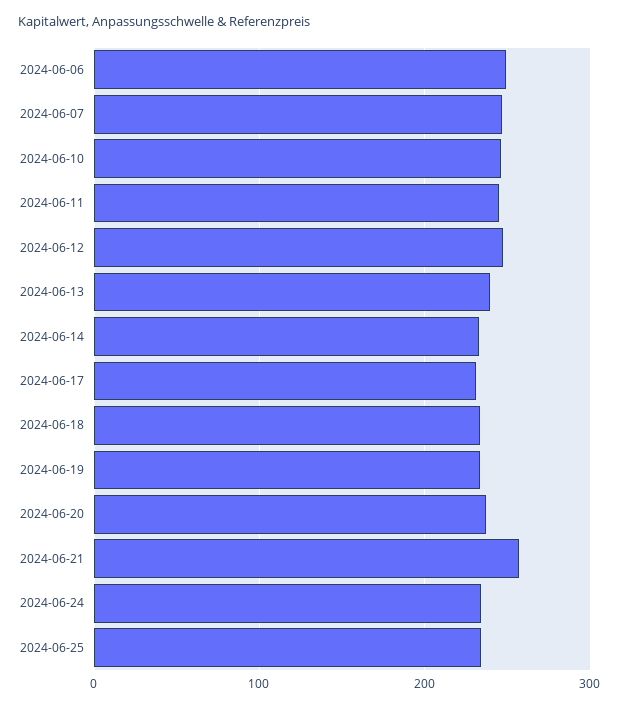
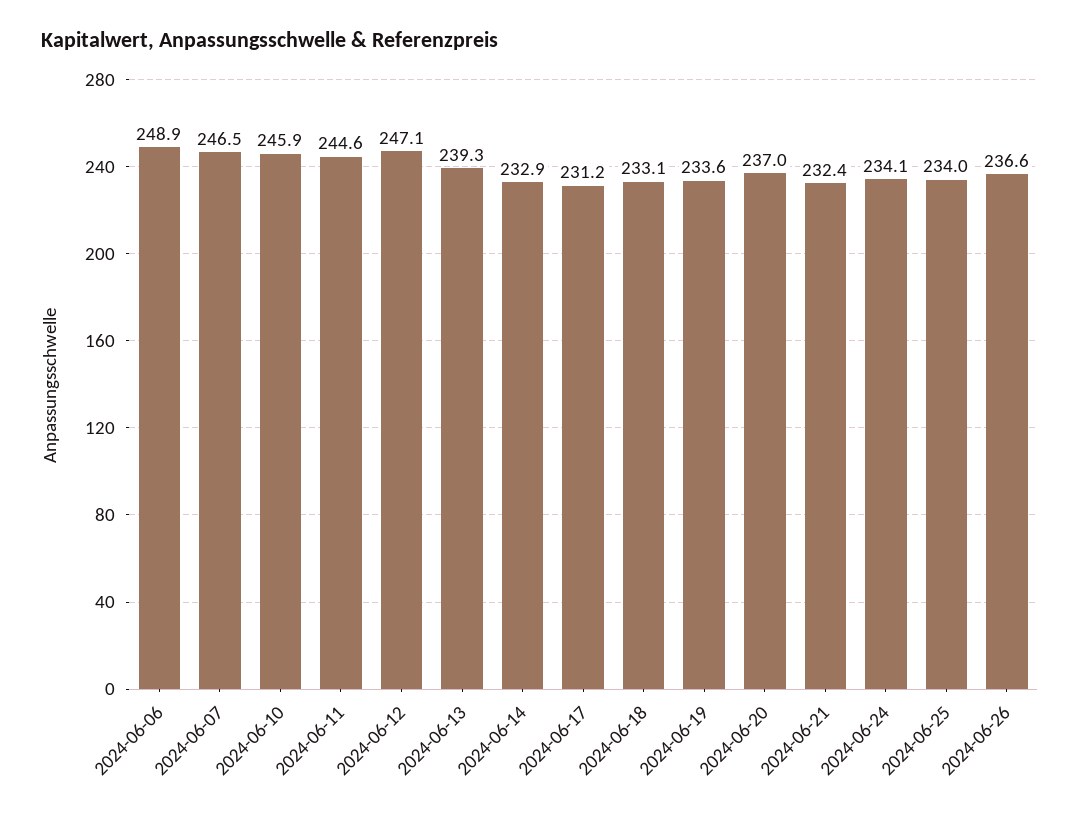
2024-06-21: 260 -> 232.4
2024-06-26: none -> 236.6

